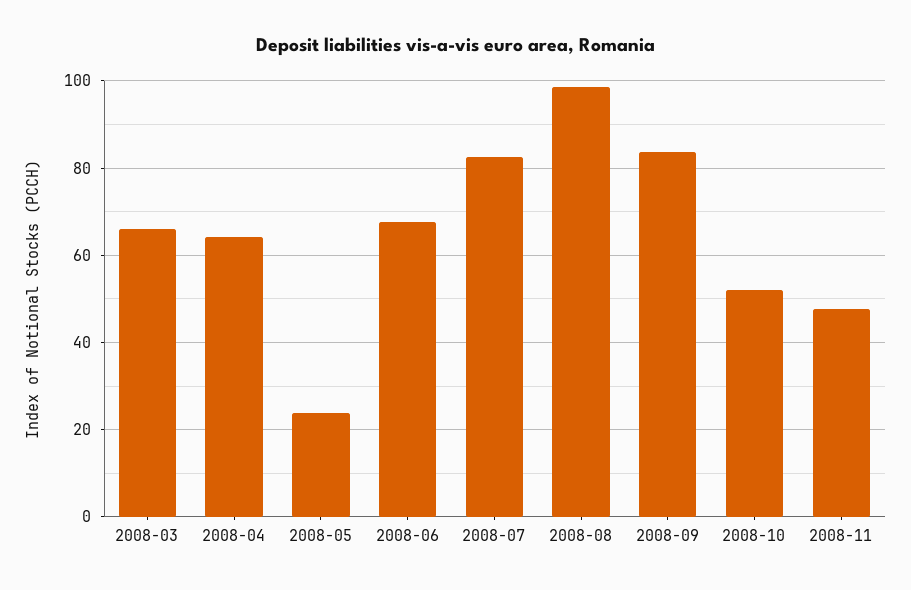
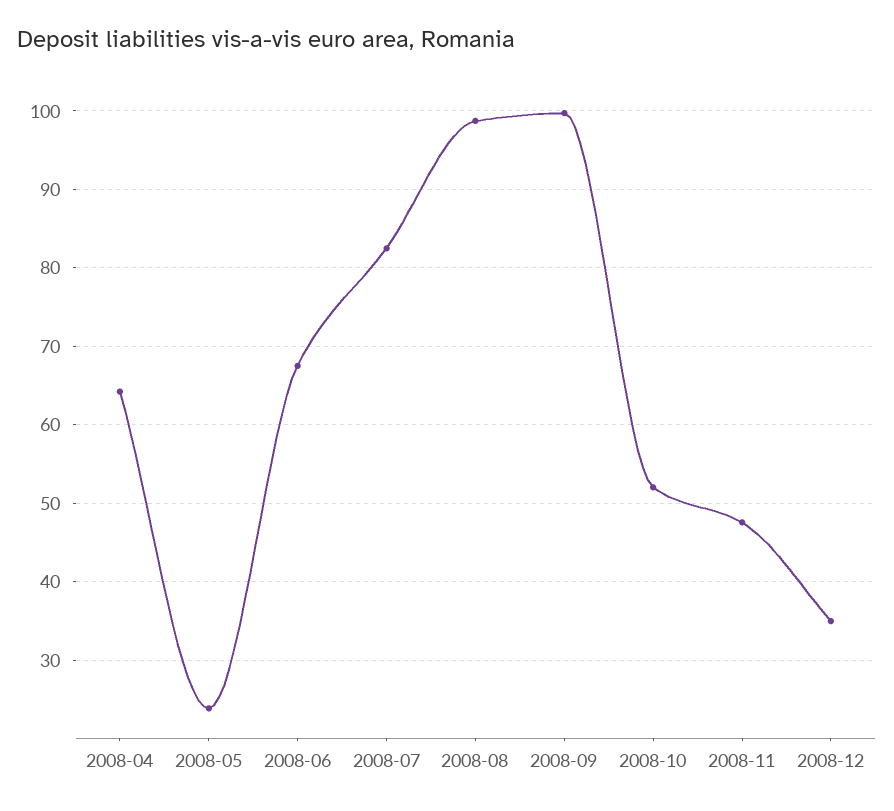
2008-03: 66 -> none
2008-09: 84 -> 100
2008-12: none -> 35

